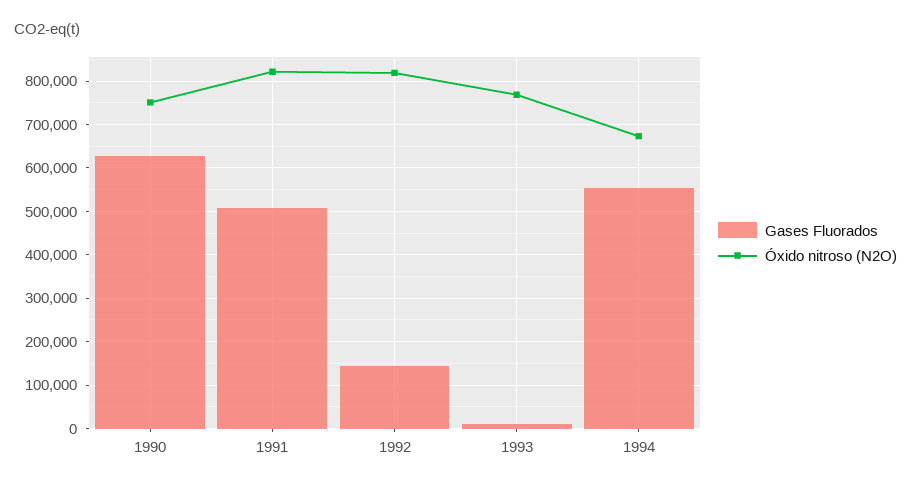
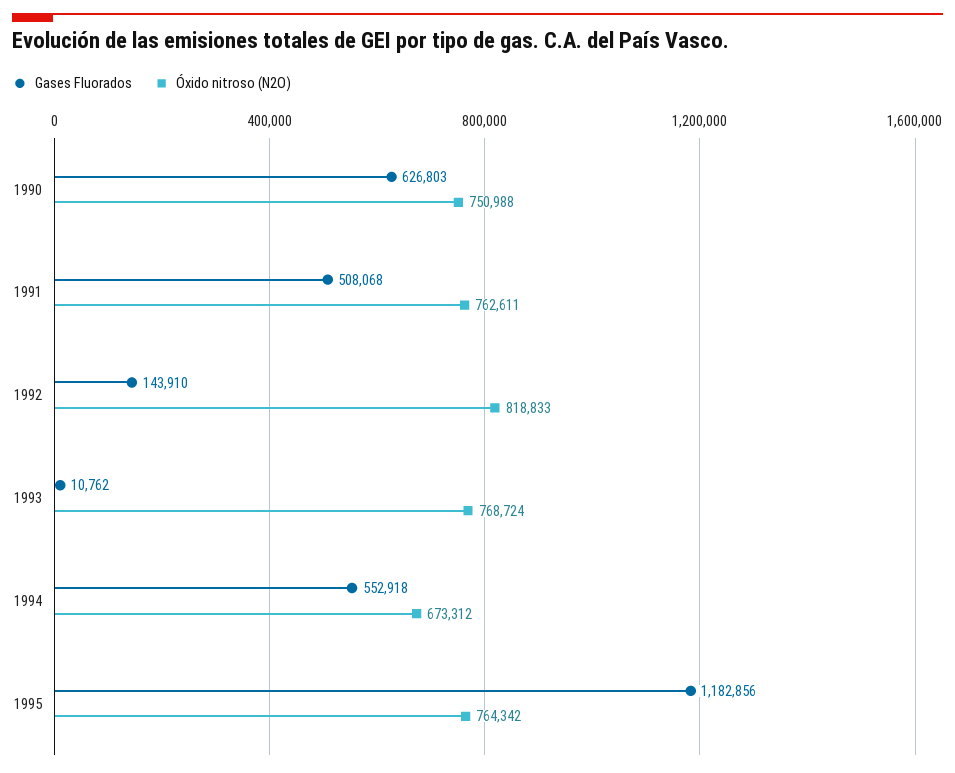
Óxido nitroso (N2O), 1991: 820000 -> 762611
Gases Fluorados, 1995: none -> 1182856
Óxido nitroso (N2O), 1995: none -> 764342

